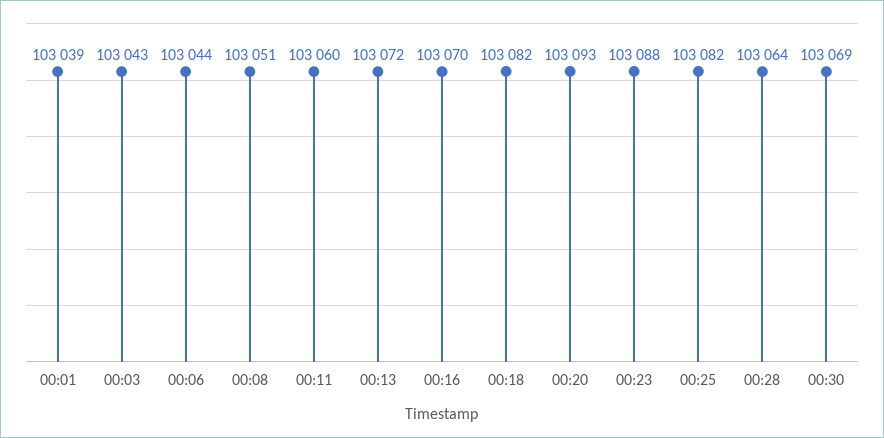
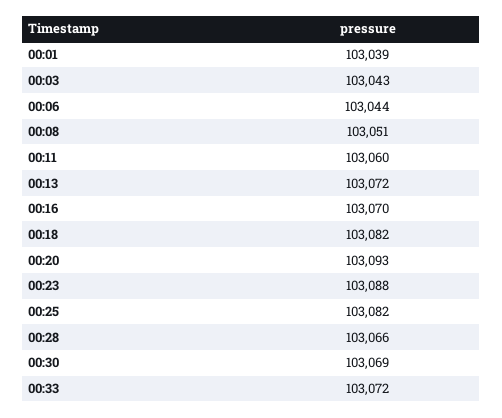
00:28: 103064 -> 103066
00:33: none -> 103072

